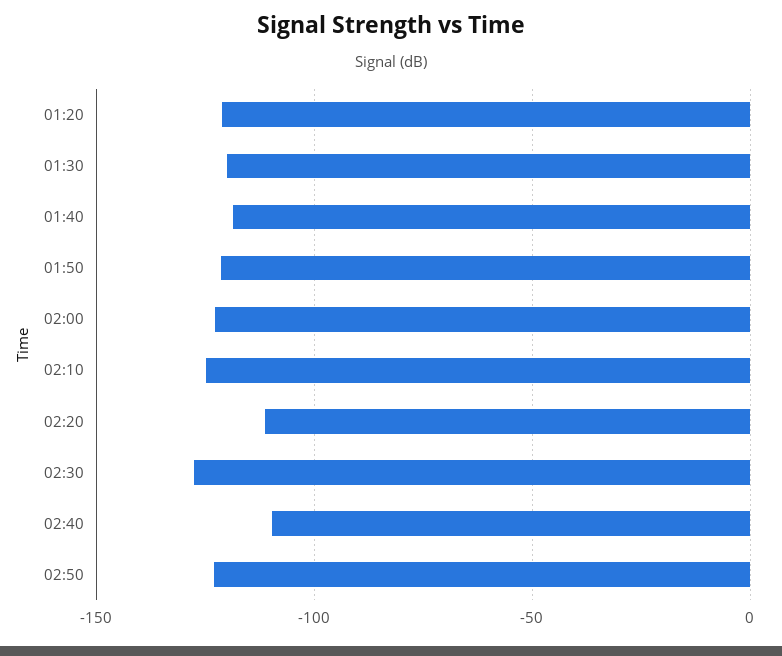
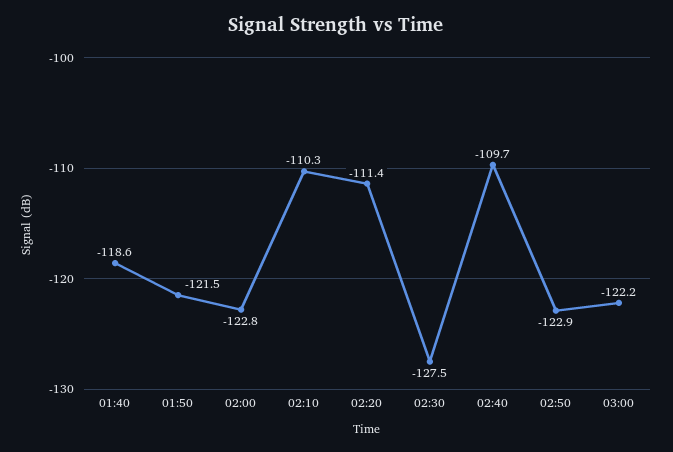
01:20: -120 -> none
01:30: -120 -> none
02:10: -125 -> -110.3
03:00: none -> -122.2

